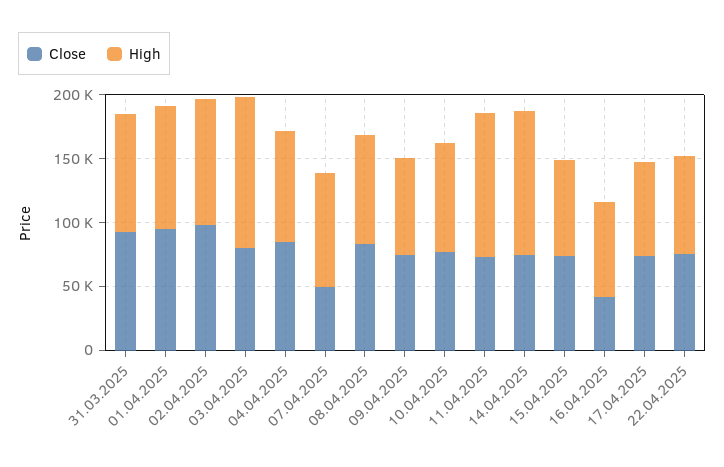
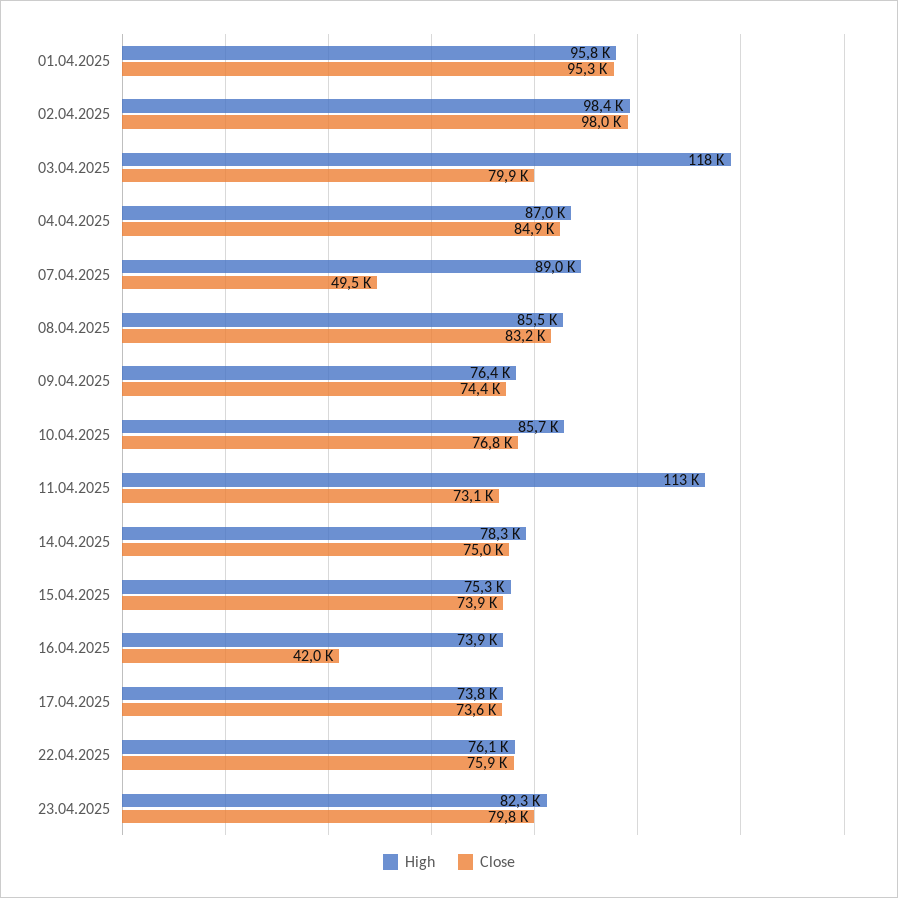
Close, 31.03.2025: 90000 -> none
High, 31.03.2025: 90000 -> none
High, 14.04.2025: 110000 -> 78300
High, 23.04.2025: none -> 82300
Close, 23.04.2025: none -> 79800

